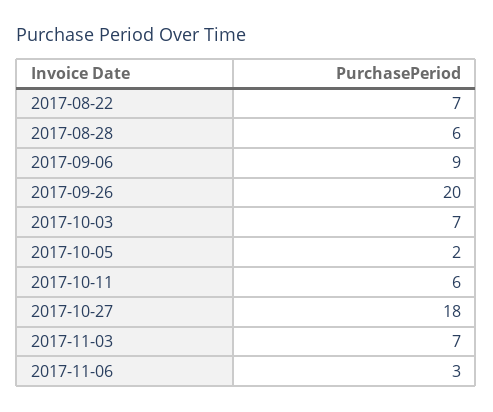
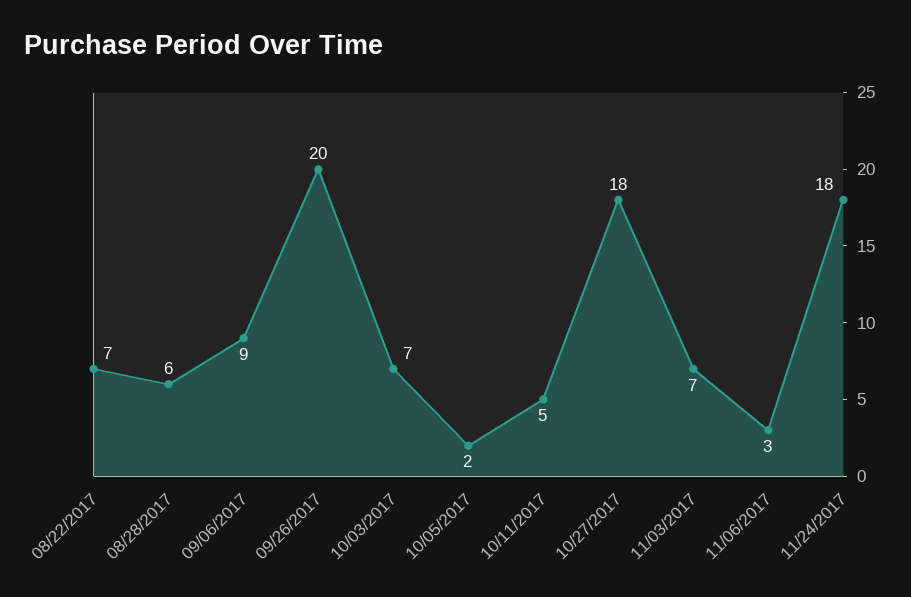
2017-10-11: 6 -> 5
11/24/2017: none -> 18

